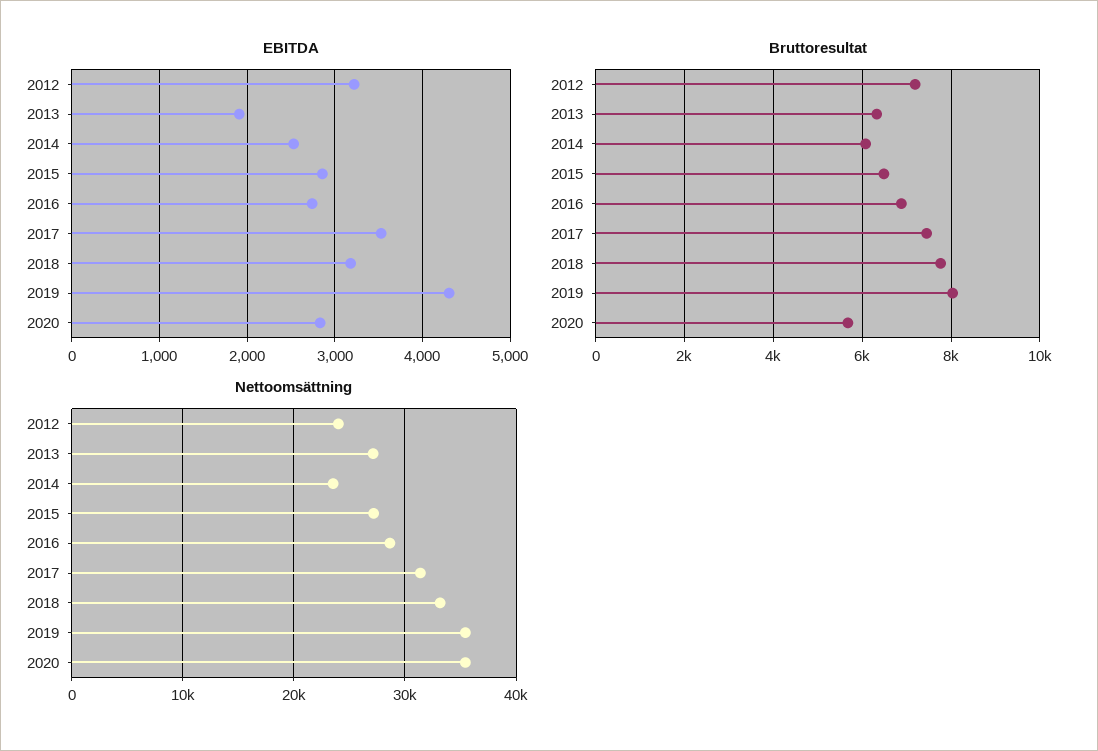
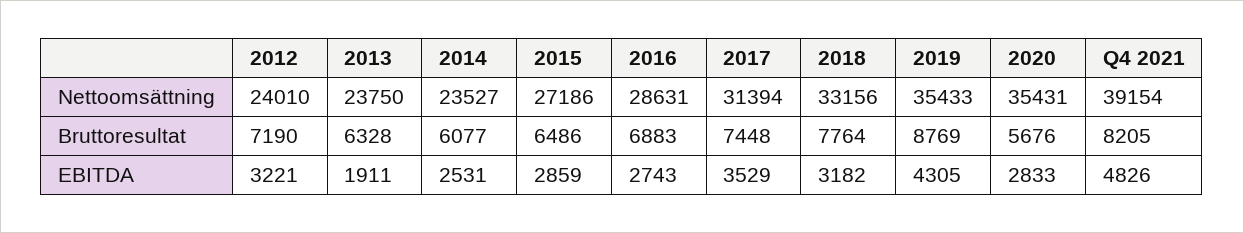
Bruttoresultat, 2019: 8000 -> 8769
Nettoomsättning, 2013: 27000 -> 23750
Nettoomsättning, Q4 2021: none -> 39154
Bruttoresultat, Q4 2021: none -> 8205
EBITDA, Q4 2021: none -> 4826

